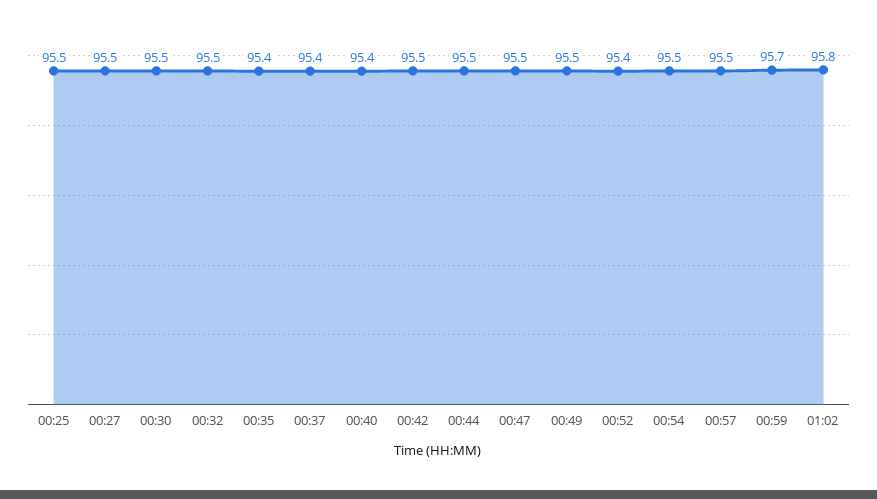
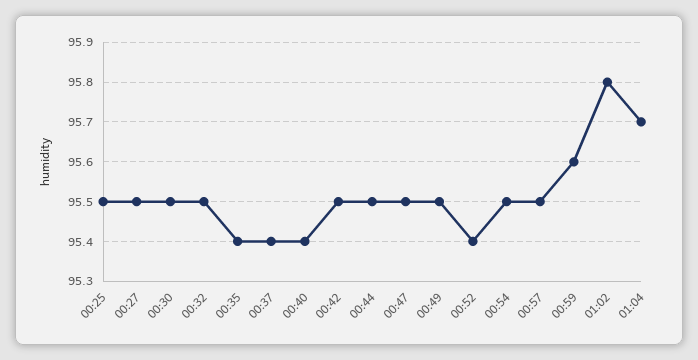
00:59: 95.7 -> 95.6
01:04: none -> 95.7

